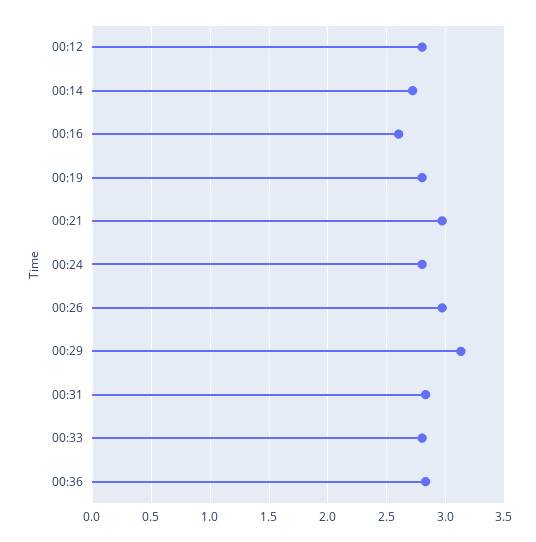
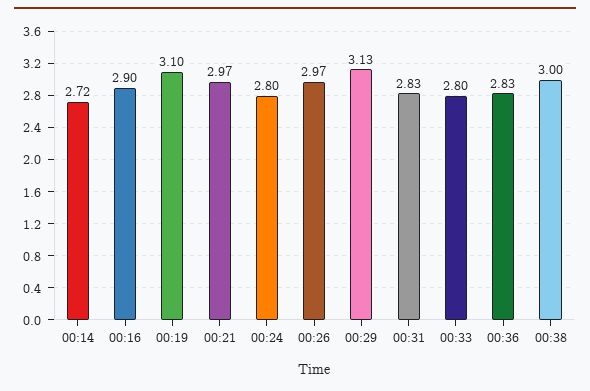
00:12: 2.8 -> none
00:16: 2.6 -> 2.9
00:19: 2.8 -> 3.1
00:38: none -> 3

